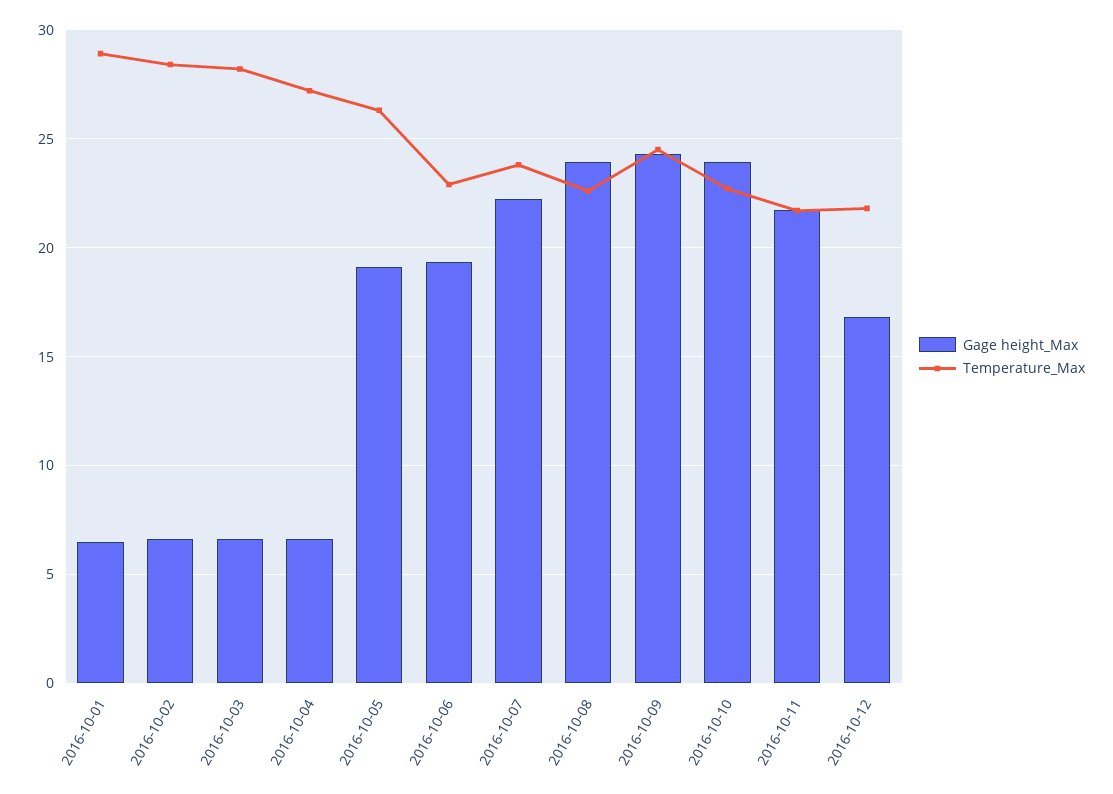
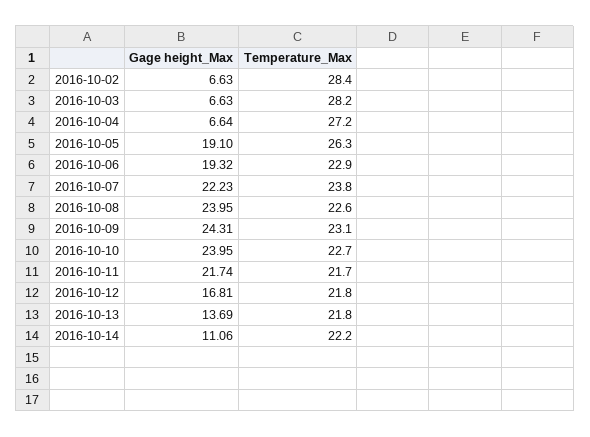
Gage height_Max, 2016-10-01: 6.5 -> none
Temperature_Max, 2016-10-01: 29 -> none
Temperature_Max, 2016-10-09: 24.5 -> 23.1
Gage height_Max, 2016-10-13: none -> 13.69
Temperature_Max, 2016-10-13: none -> 21.8
Gage height_Max, 2016-10-14: none -> 11.06
Temperature_Max, 2016-10-14: none -> 22.2

